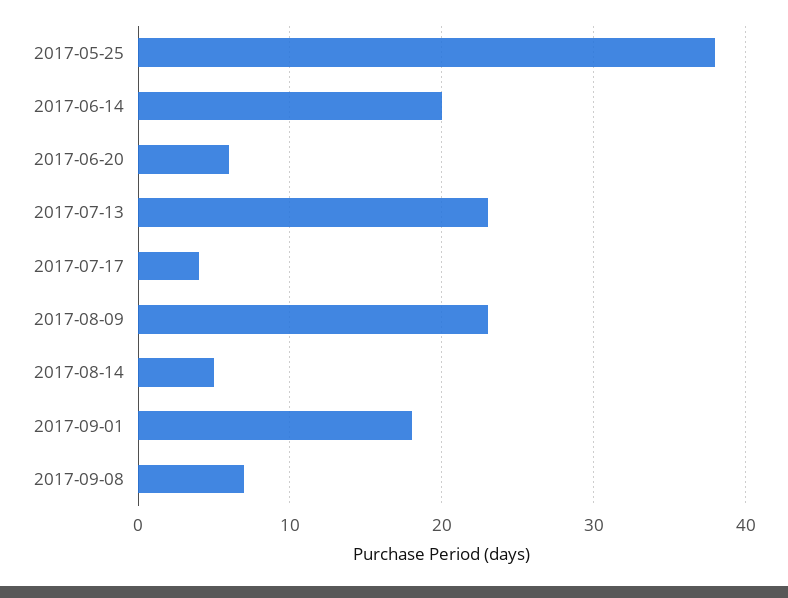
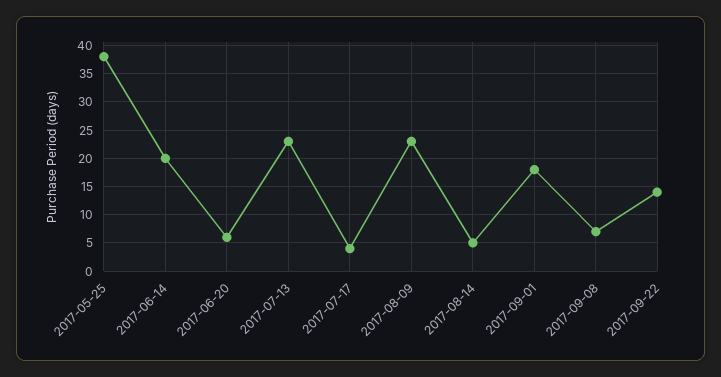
2017-09-22: none -> 15

